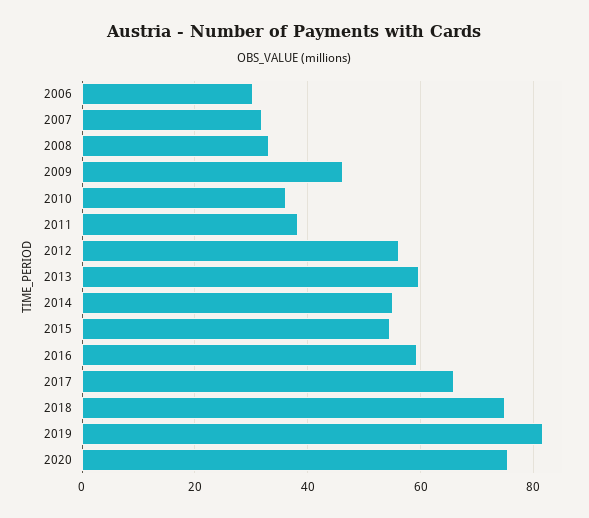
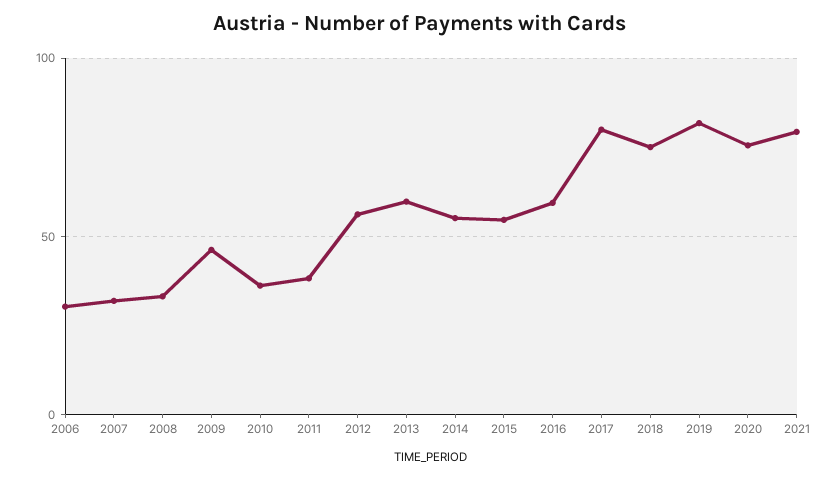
2017: 66 -> 80
2021: none -> 80

